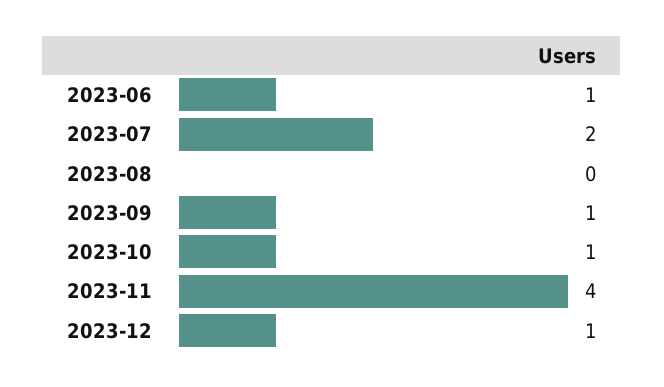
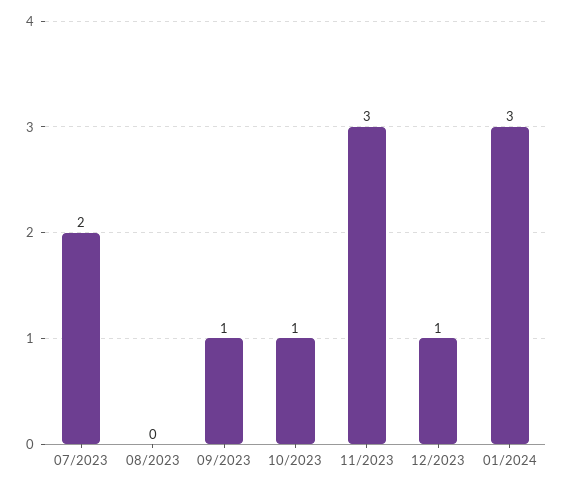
2023-06: 1 -> none
2023-11: 4 -> 3
01/2024: none -> 3

